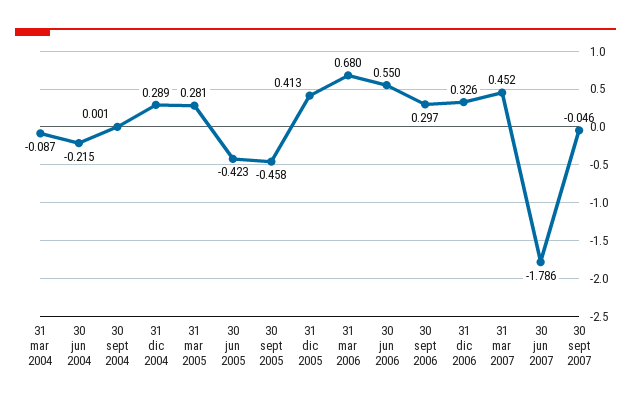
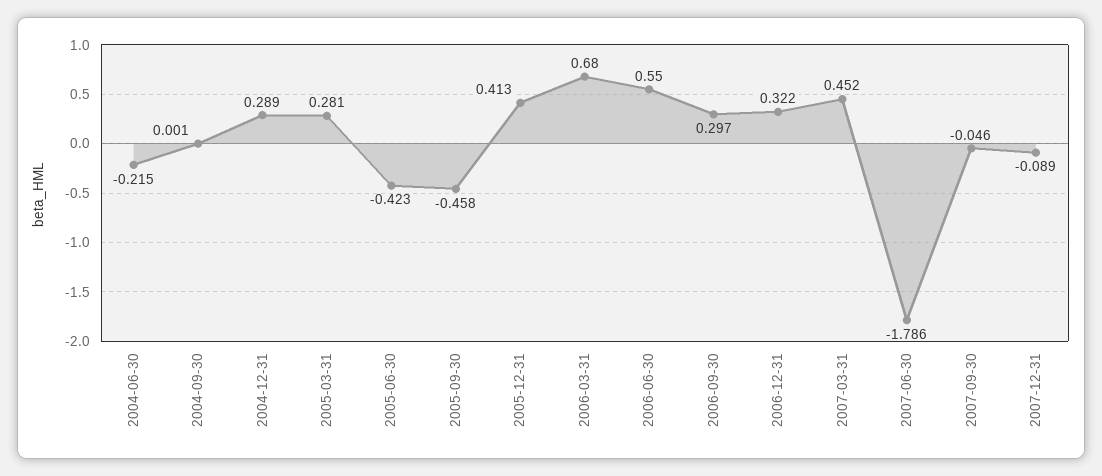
31 mar 2004: -0.087 -> none
31 dic 2006: 0.326 -> 0.322
2007-12-31: none -> -0.089

